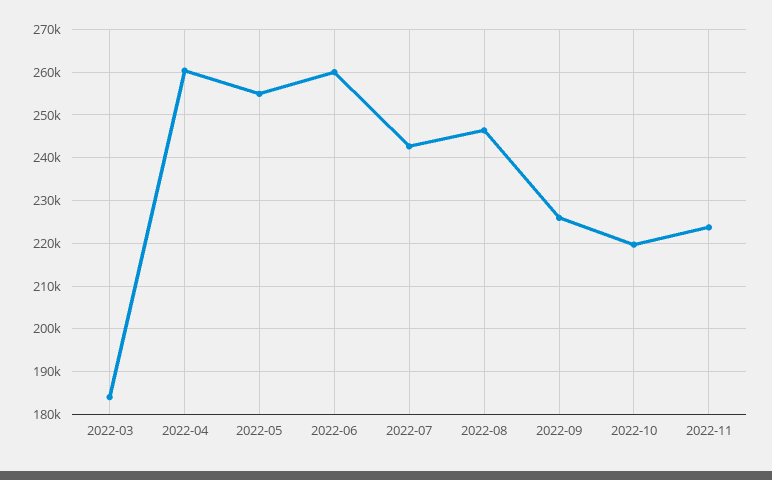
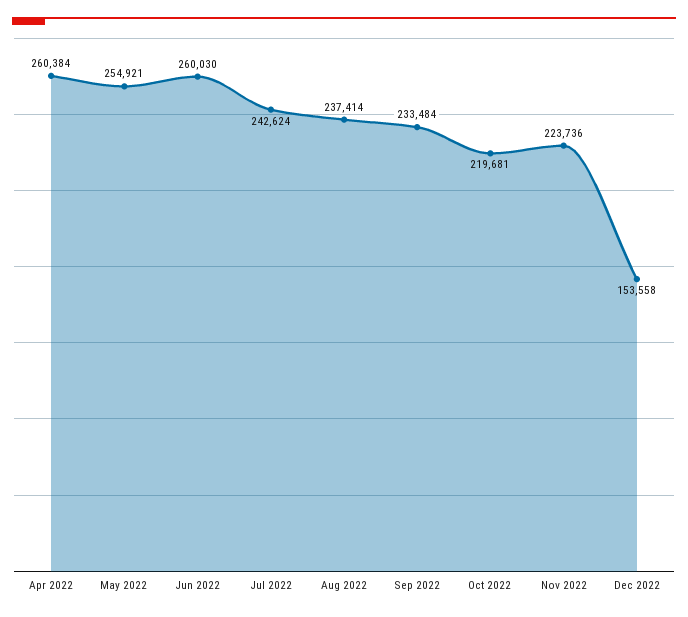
2022-03: 184000 -> none
2022-08: 246000 -> 237414
2022-09: 226000 -> 233484
Dec 2022: none -> 153558

